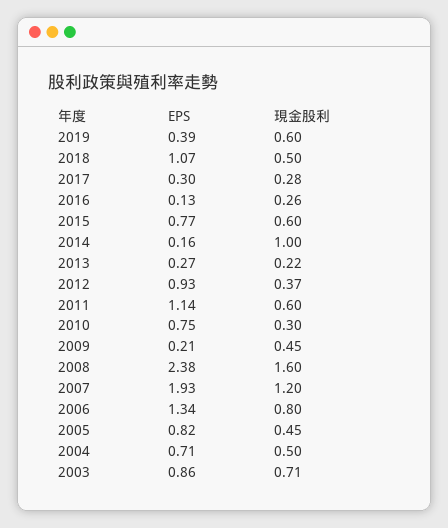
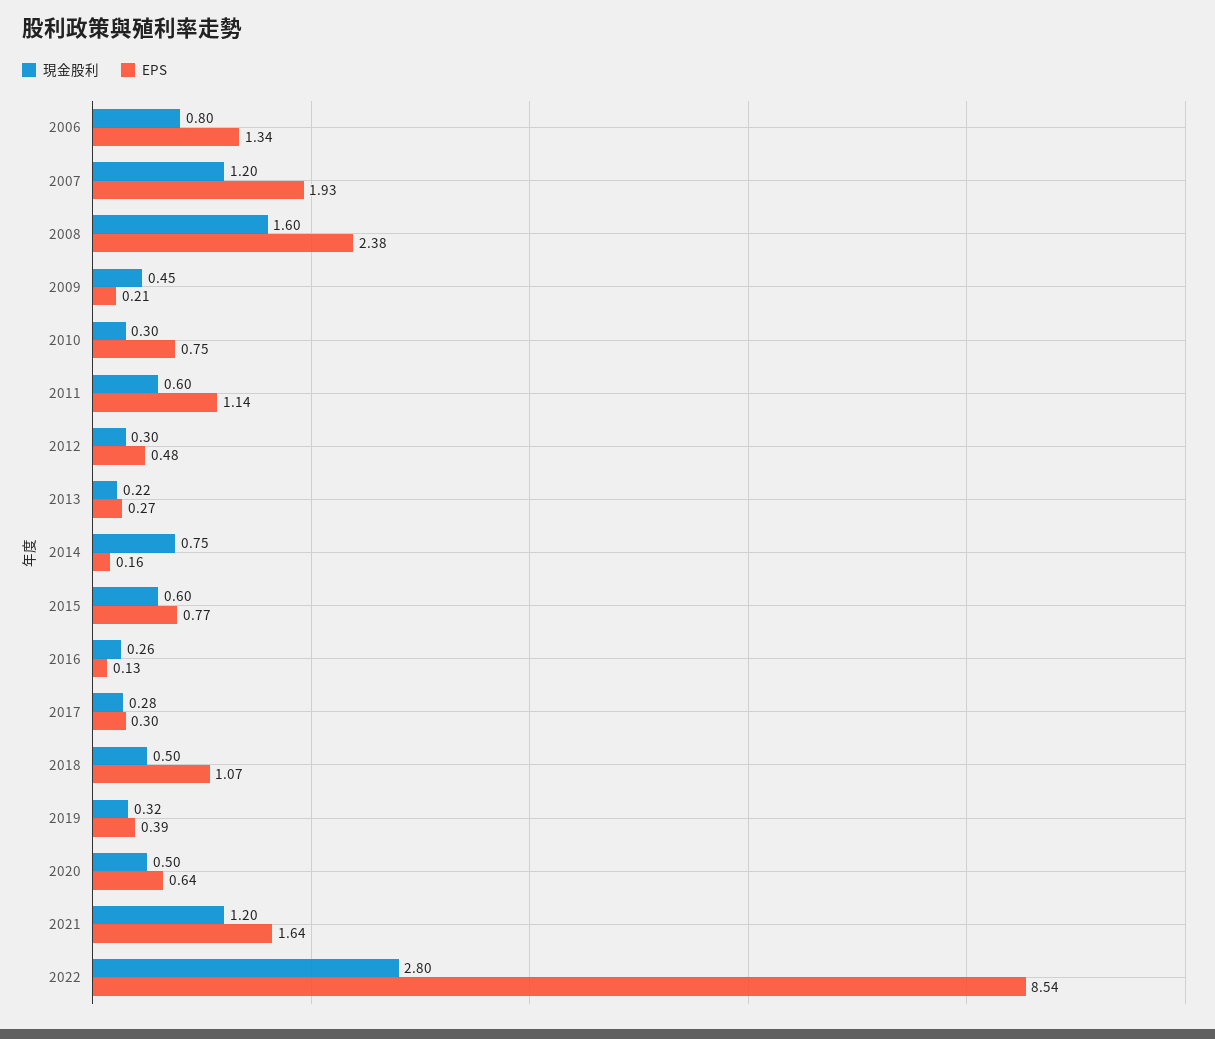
現金股利, 2019: 0.6 -> 0.32
現金股利, 2014: 1 -> 0.75
EPS, 2012: 0.93 -> 0.48
現金股利, 2012: 0.37 -> 0.3
EPS, 2005: 0.82 -> none
現金股利, 2005: 0.45 -> none
EPS, 2004: 0.71 -> none
現金股利, 2004: 0.5 -> none
EPS, 2003: 0.86 -> none
現金股利, 2003: 0.71 -> none
現金股利, 2020: none -> 0.5
EPS, 2020: none -> 0.64
現金股利, 2021: none -> 1.2
EPS, 2021: none -> 1.64
現金股利, 2022: none -> 2.8
EPS, 2022: none -> 8.54

